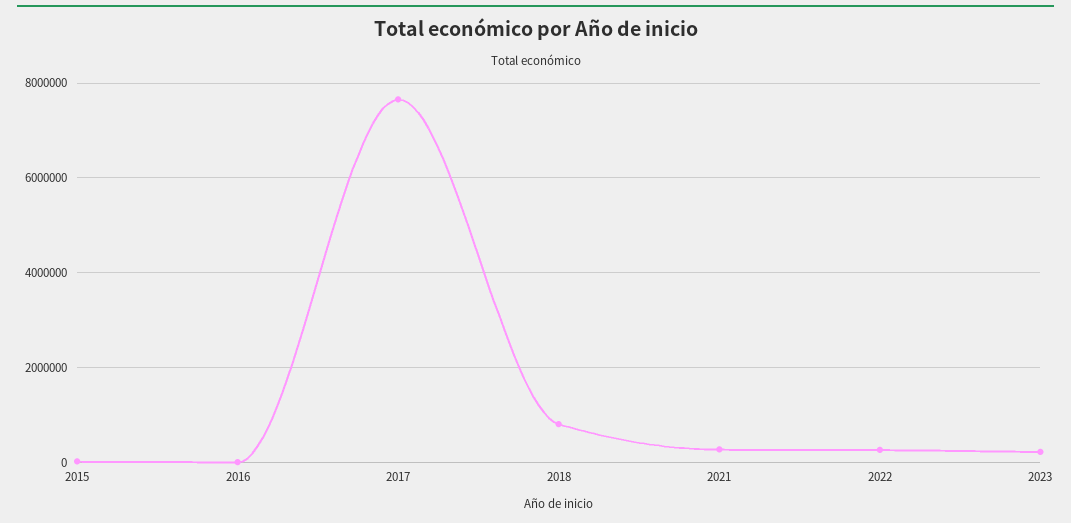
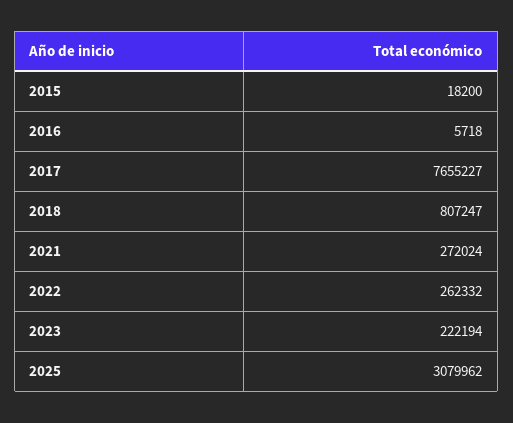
2025: none -> 3079962

